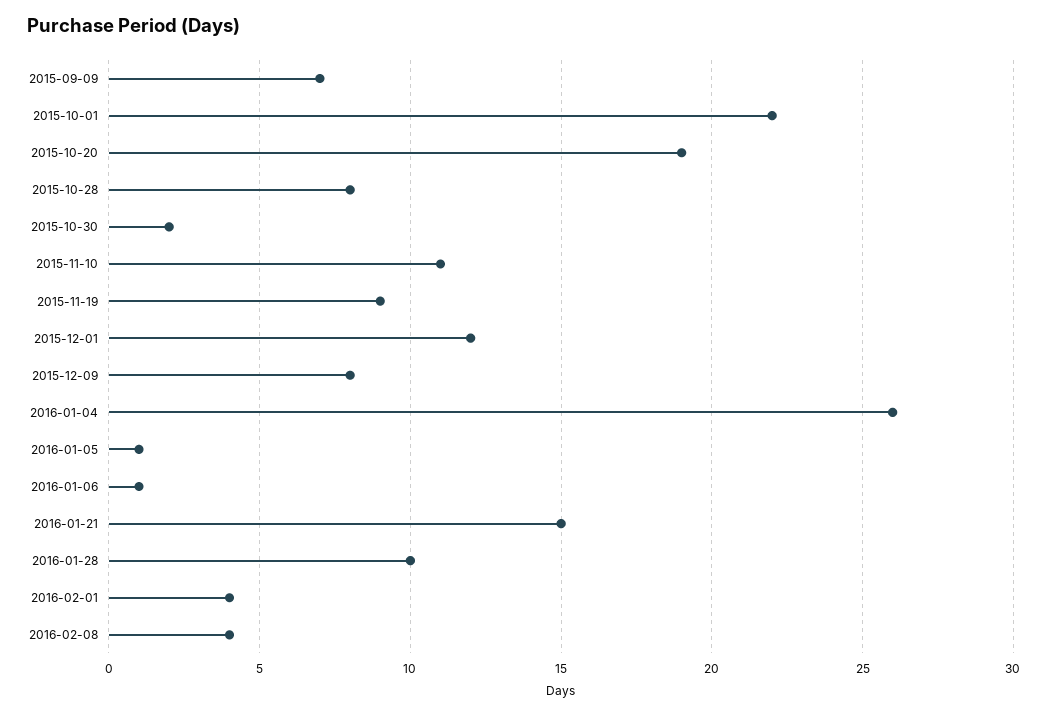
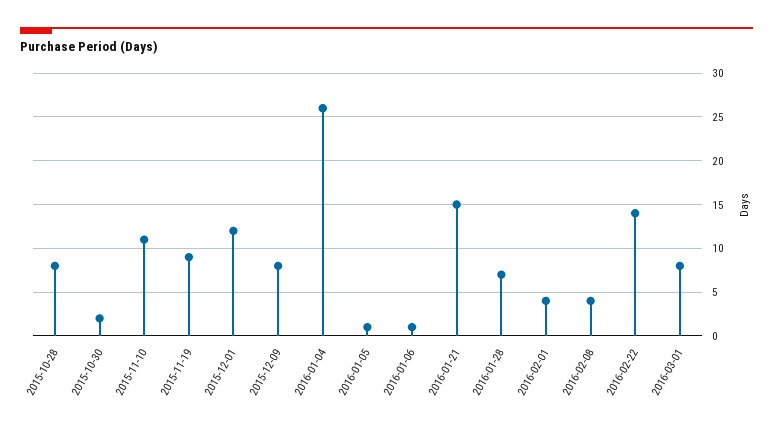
2015-09-09: 7 -> none
2015-10-01: 22 -> none
2015-10-20: 19 -> none
2016-01-28: 10 -> 7
2016-02-22: none -> 14
2016-03-01: none -> 8

